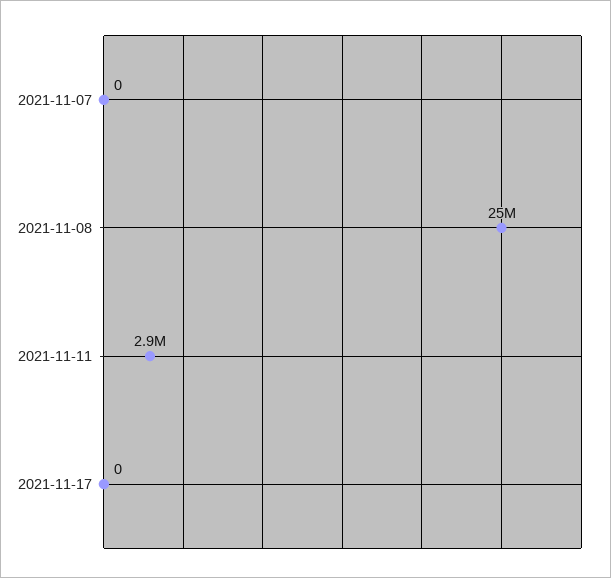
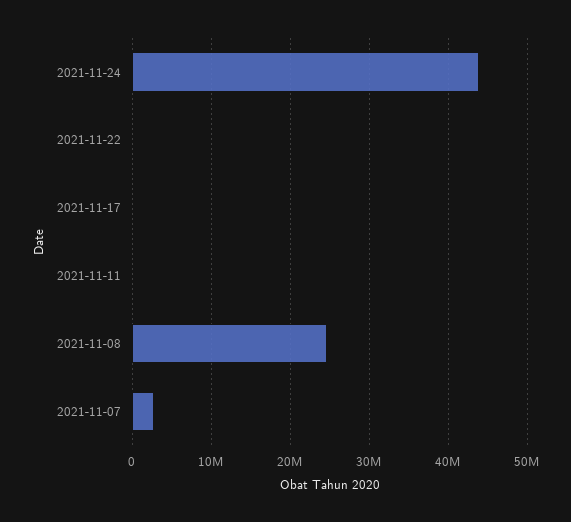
2021-11-07: 0 -> 3000000
2021-11-11: 2900000 -> 0
2021-11-24: none -> 44000000
2021-11-22: none -> 0

